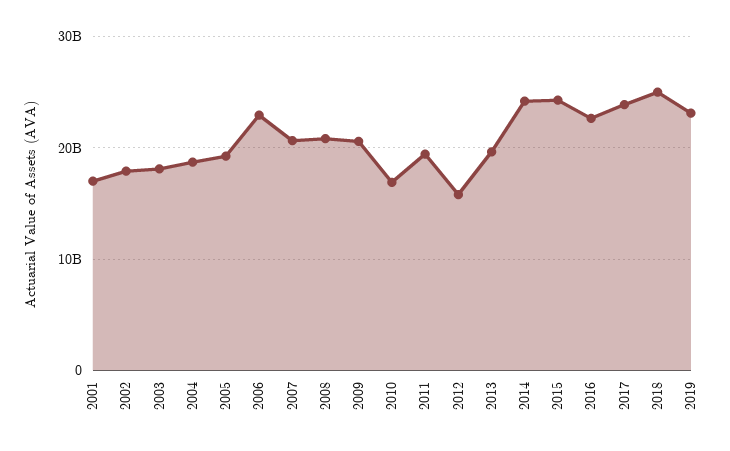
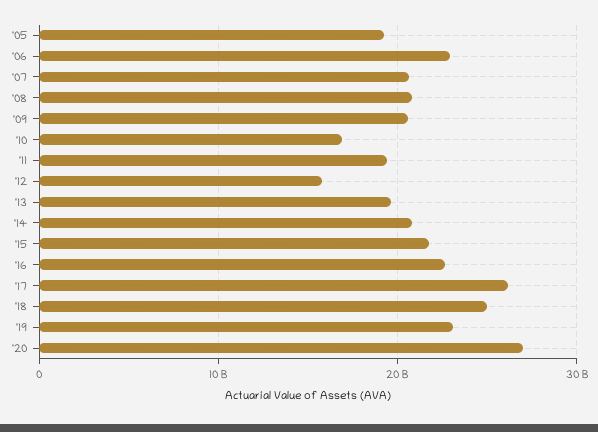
2001: 17000000000 -> none
2002: 18000000000 -> none
2003: 18000000000 -> none
2004: 19000000000 -> none
2014: 24000000000 -> 21000000000
2015: 24000000000 -> 22000000000
2017: 24000000000 -> 26000000000
'20: none -> 27000000000

